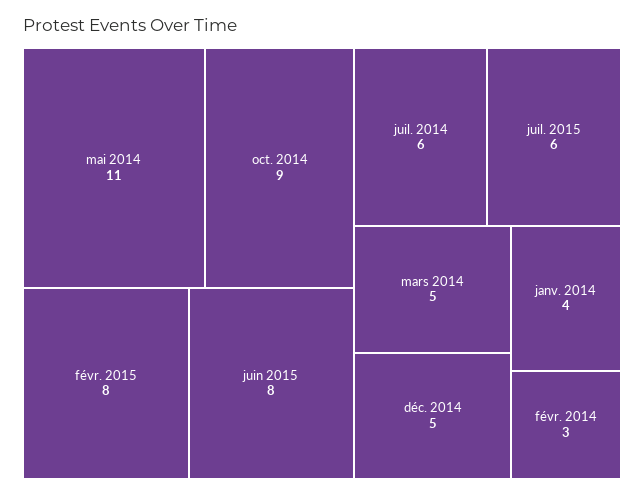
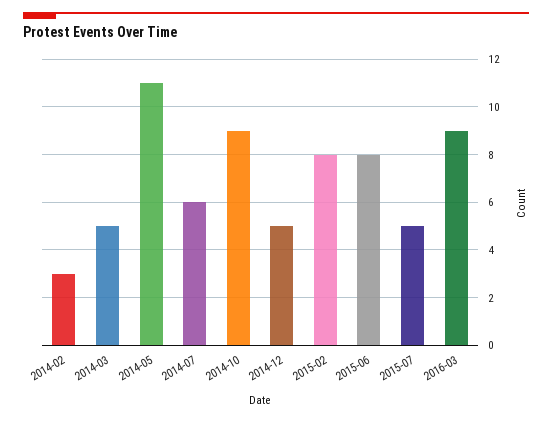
juil. 2015: 6 -> 5
janv. 2014: 4 -> none
2016-03: none -> 9

